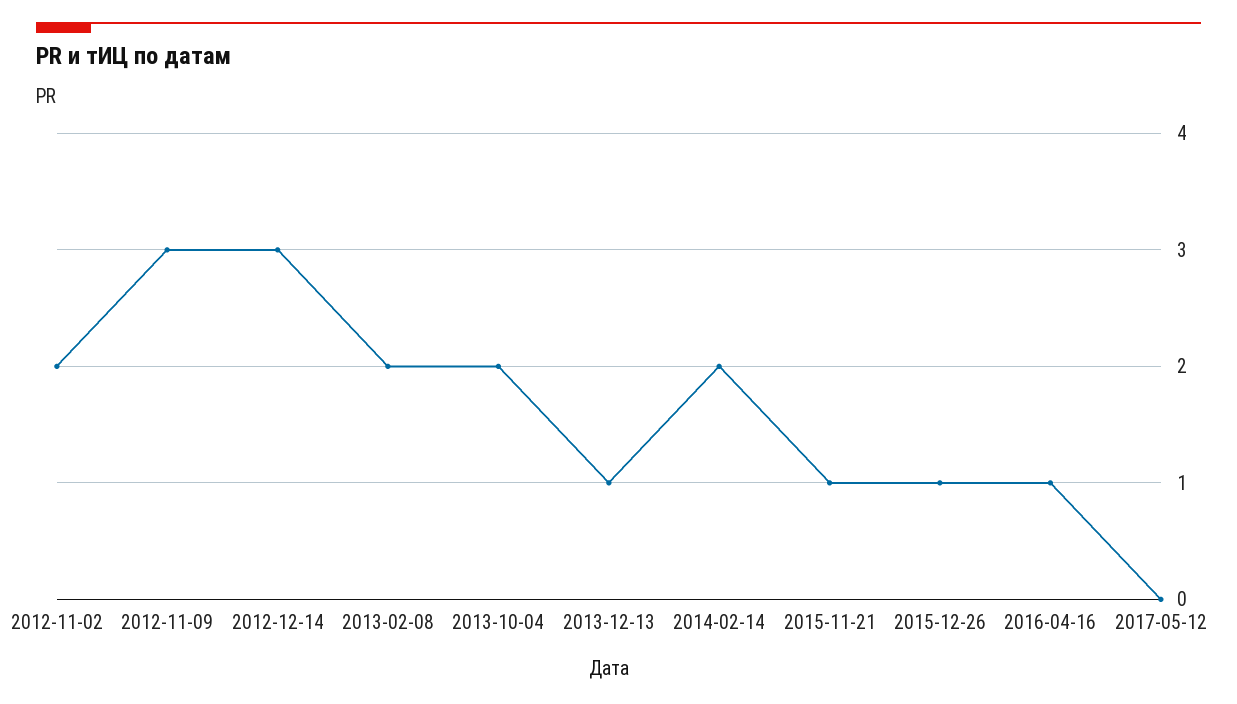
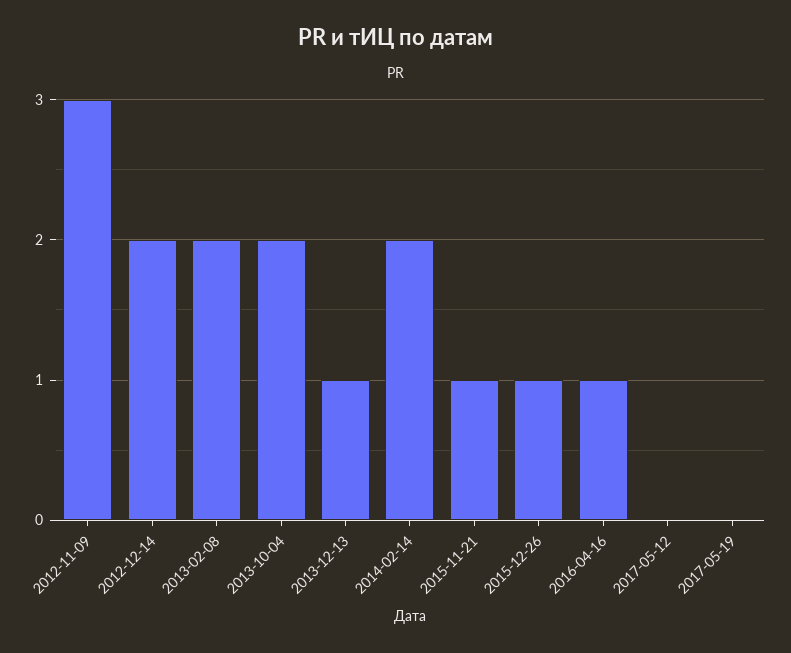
2012-11-02: 2 -> none
2012-12-14: 3 -> 2
2017-05-19: none -> 0

